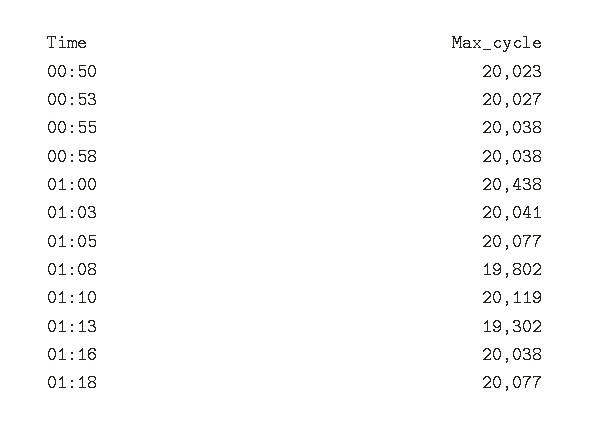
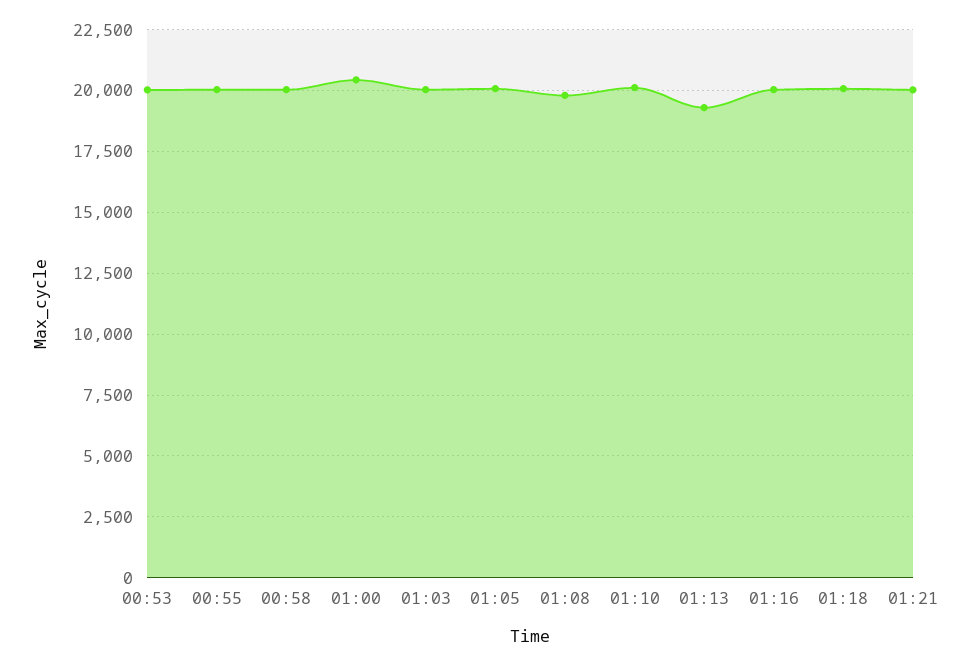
00:50: 20023 -> none
01:21: none -> 20000

